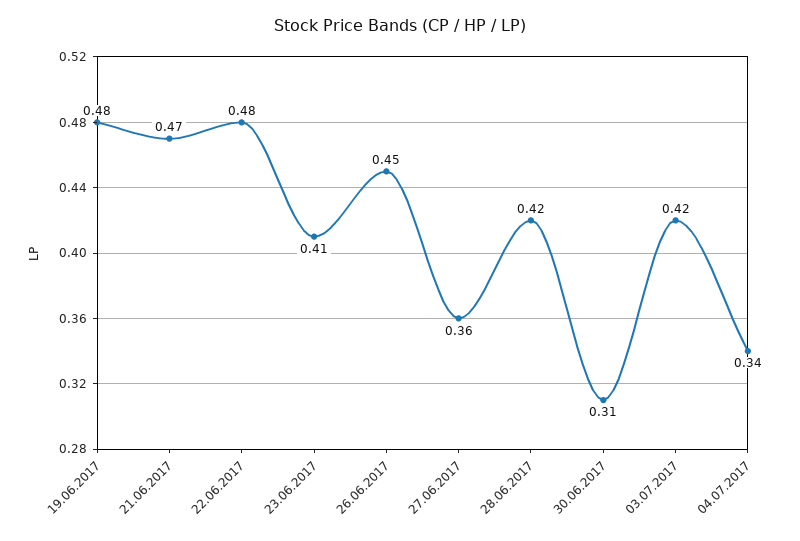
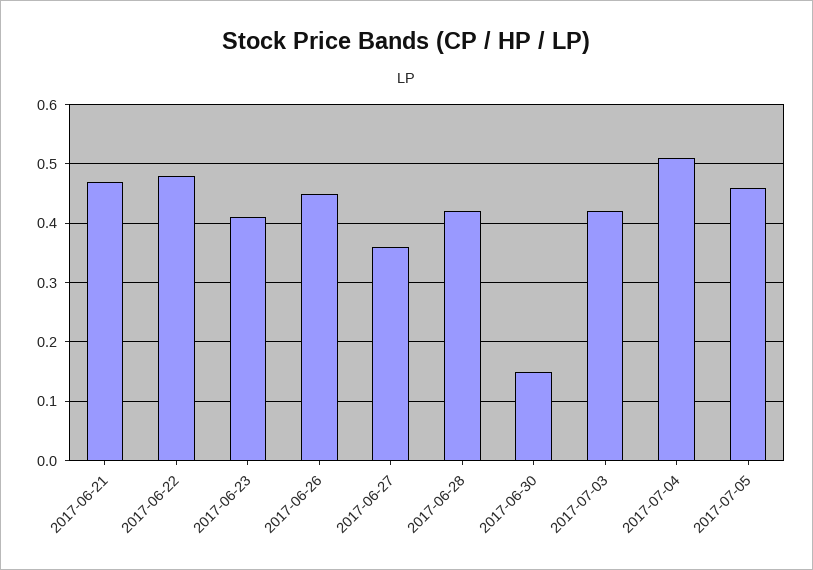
19.06.2017: 0.48 -> none
30.06.2017: 0.31 -> 0.15
04.07.2017: 0.34 -> 0.5
2017-07-05: none -> 0.45

